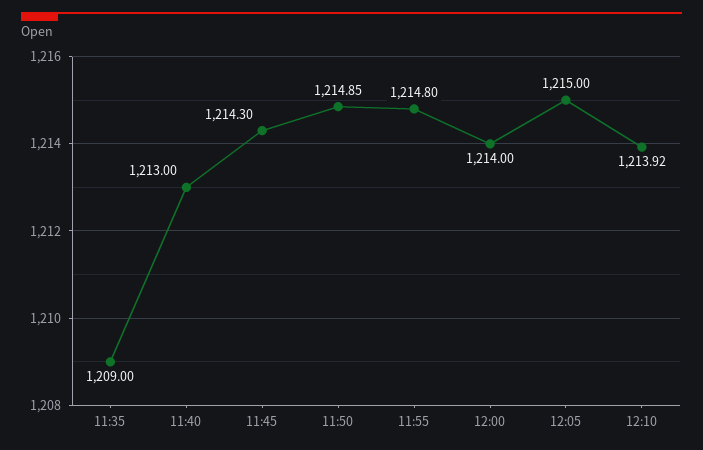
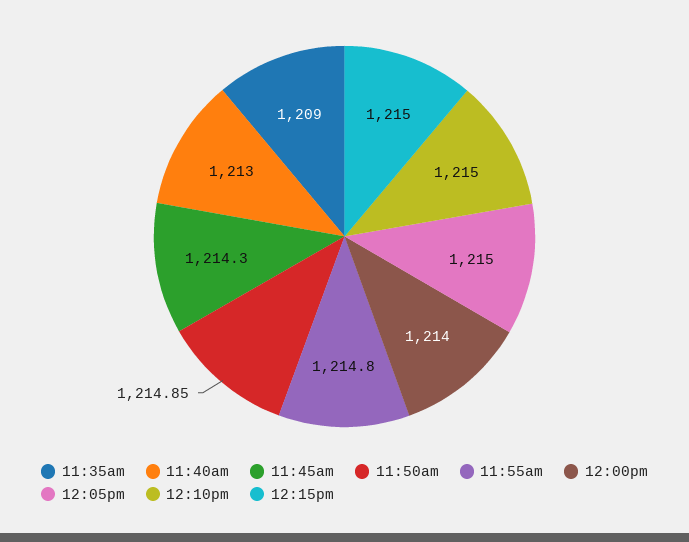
12:10: 1213.92 -> 1215
12:15pm: none -> 1215

